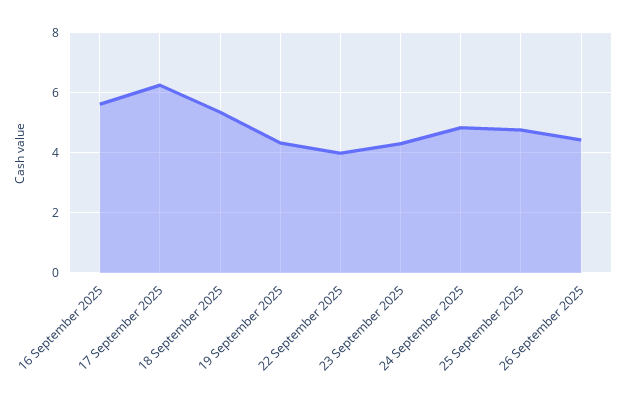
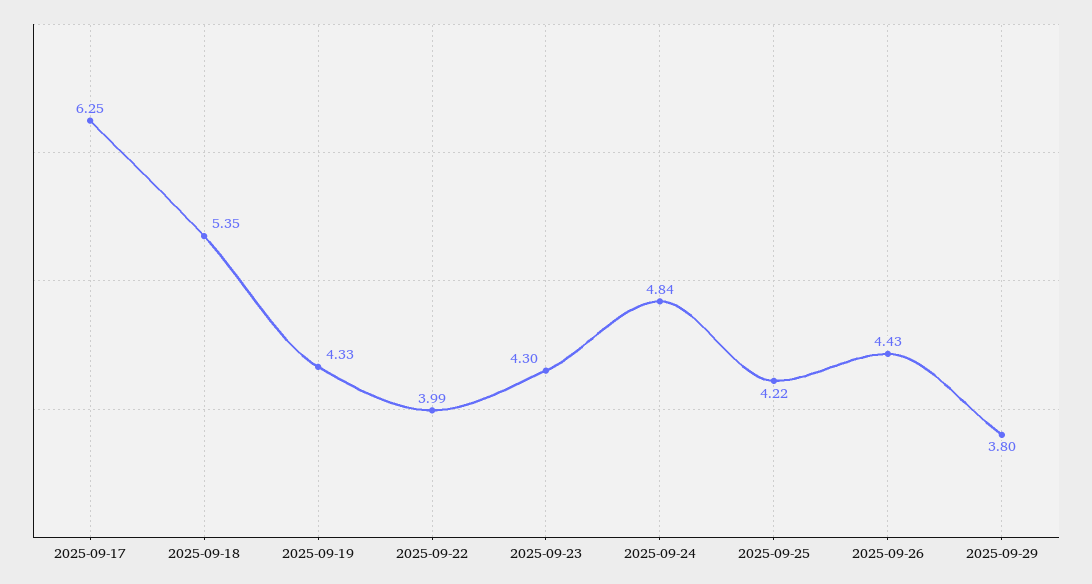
16 September 2025: 5.6 -> none
25 September 2025: 4.8 -> 4.22
2025-09-29: none -> 3.8

